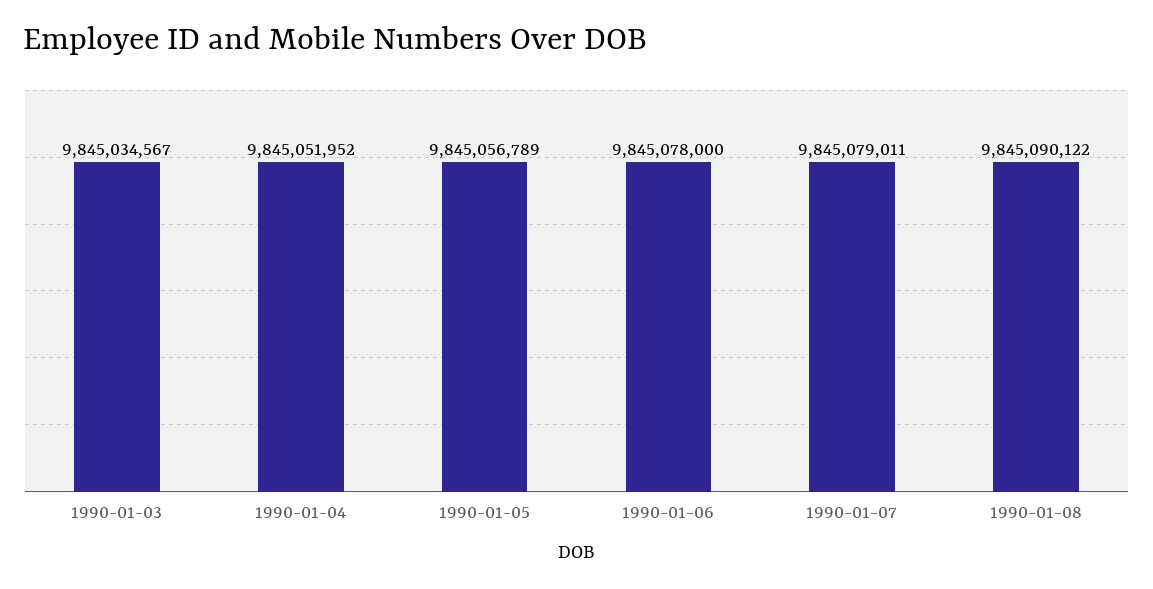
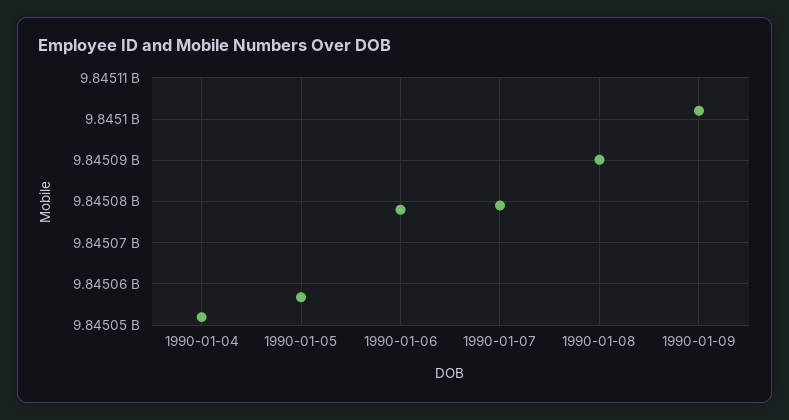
1990-01-03: 9845034567 -> none
1990-01-09: none -> 9845102000

